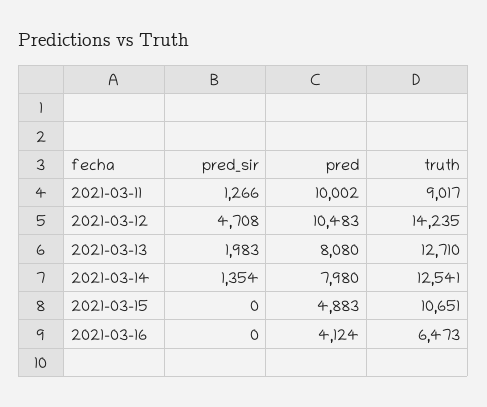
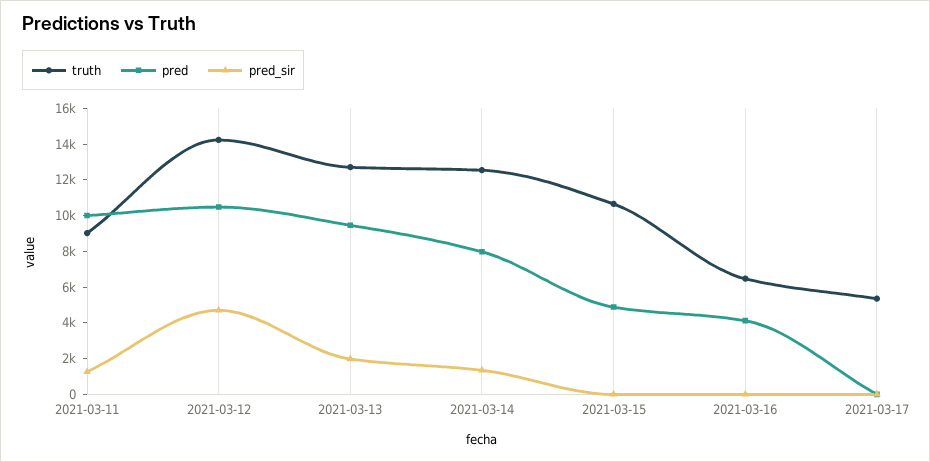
pred, 2021-03-13: 8080 -> 9500
truth, 2021-03-17: none -> 5500
pred, 2021-03-17: none -> 0
pred_sir, 2021-03-17: none -> 0

